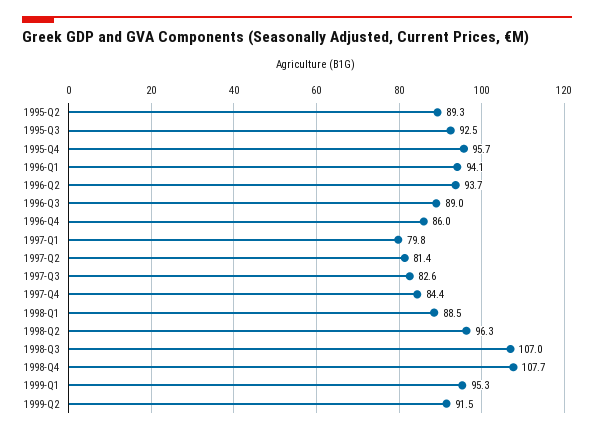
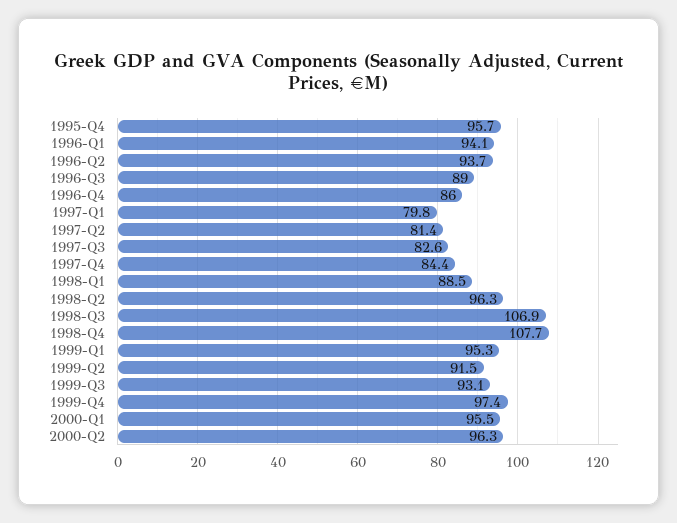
1995-Q2: 89.3 -> none
1995-Q3: 92.5 -> none
1998-Q3: 107 -> 106.9
1999-Q3: none -> 93.1
1999-Q4: none -> 97.4
2000-Q1: none -> 95.5
2000-Q2: none -> 96.3

